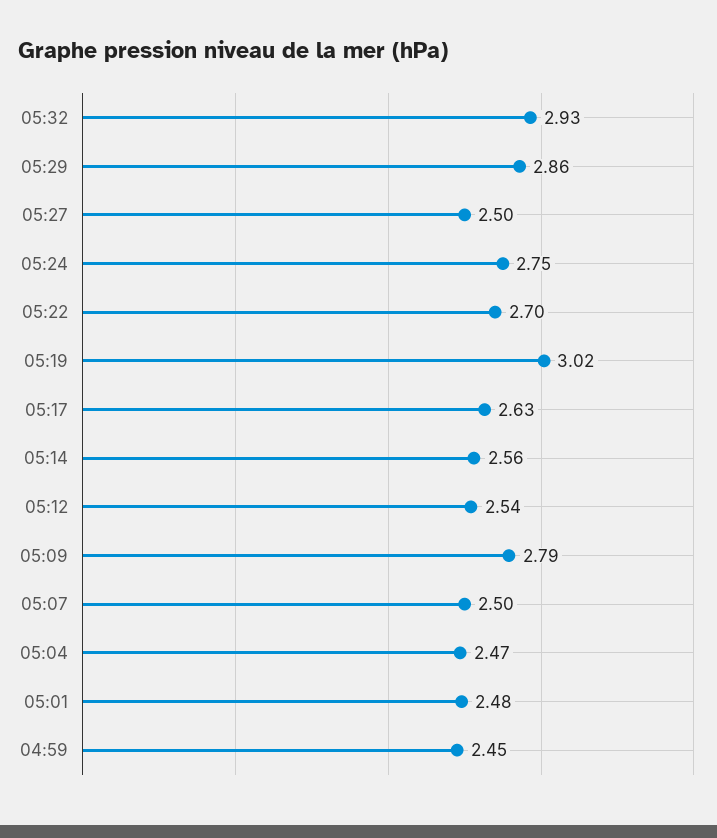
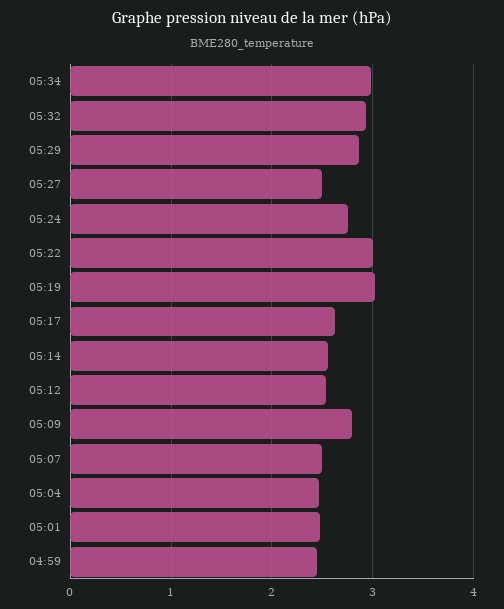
05:22: 2.7 -> 3
05:34: none -> 3

